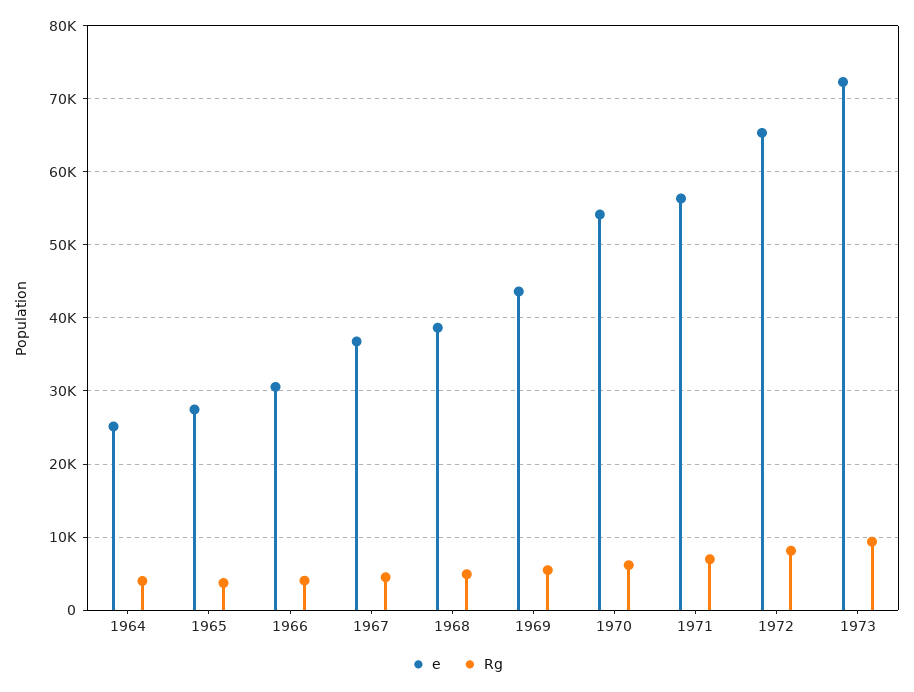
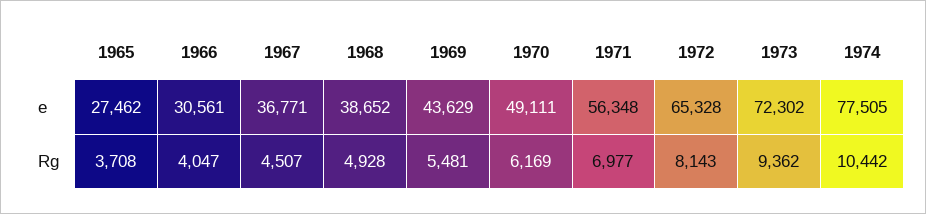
e, 1964: 25000 -> none
Rg, 1964: 4000 -> none
e, 1970: 54000 -> 49111
e, 1974: none -> 77505
Rg, 1974: none -> 10442

